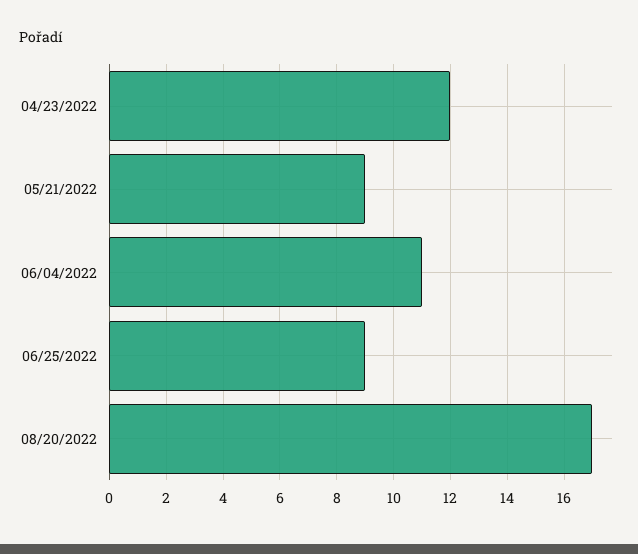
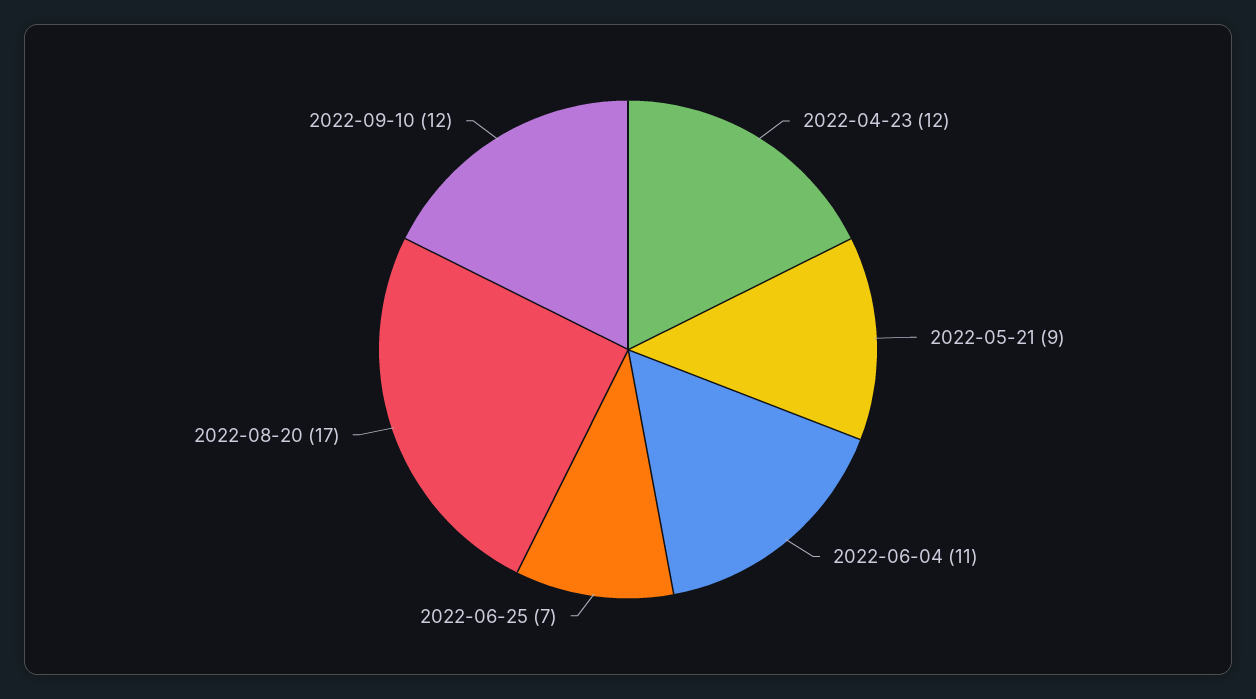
06/25/2022: 9 -> 7
2022-09-10: none -> 12

